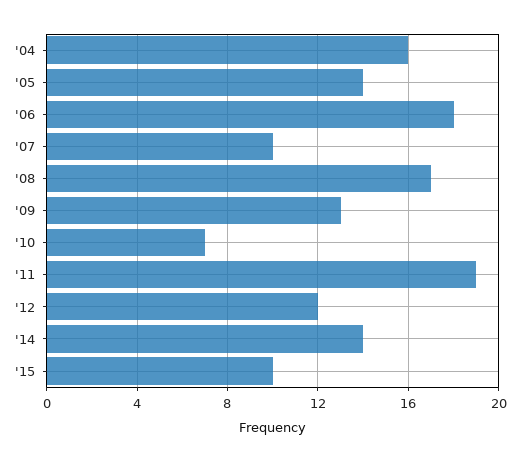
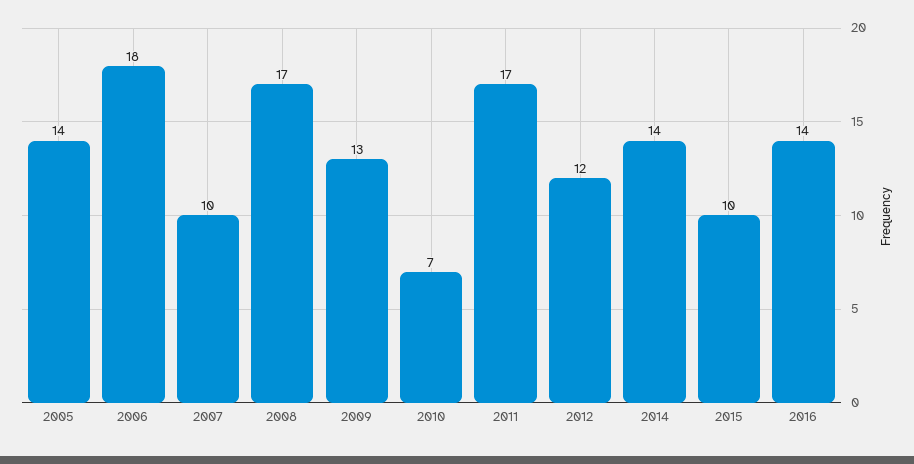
'04: 16 -> none
'11: 19 -> 17
2016: none -> 14

